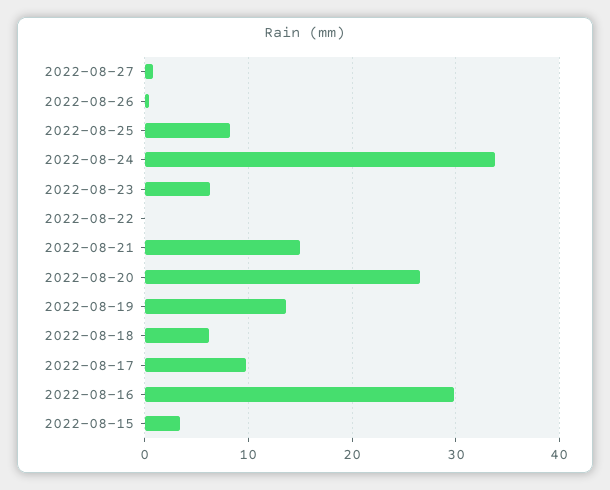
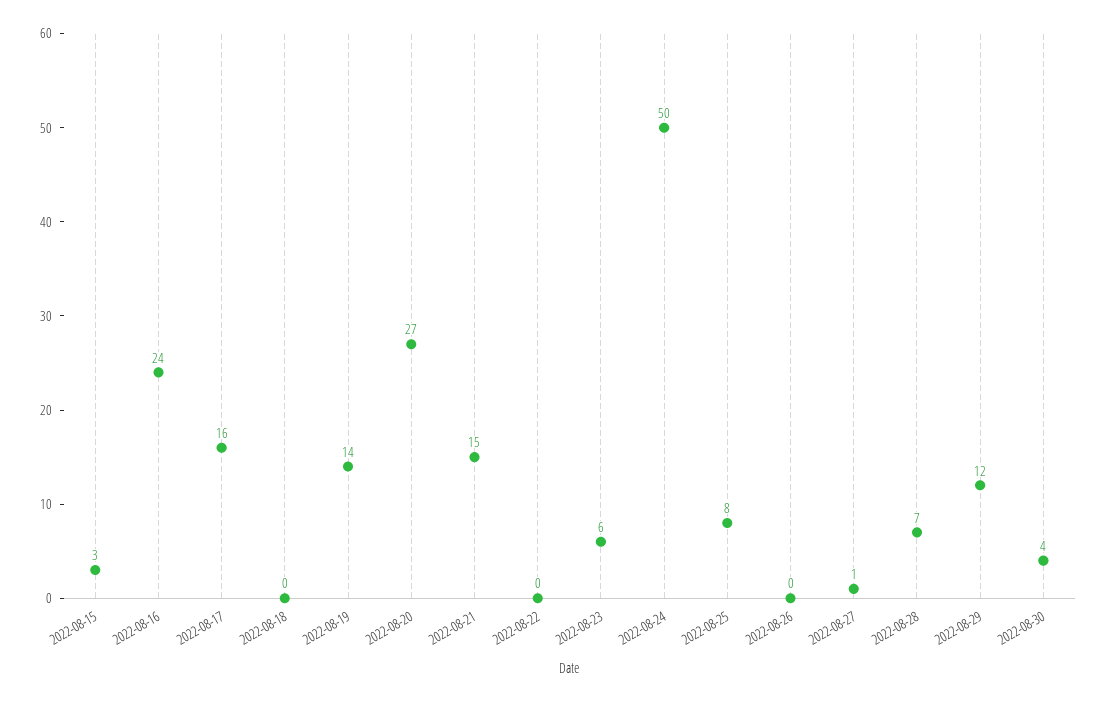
2022-08-24: 34 -> 50
2022-08-18: 6 -> 0
2022-08-17: 10 -> 16
2022-08-16: 30 -> 24
2022-08-28: none -> 7
2022-08-29: none -> 12
2022-08-30: none -> 4

